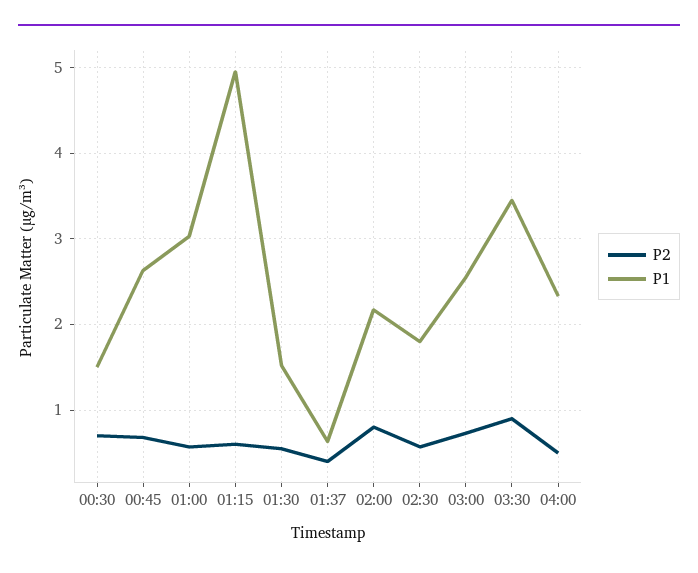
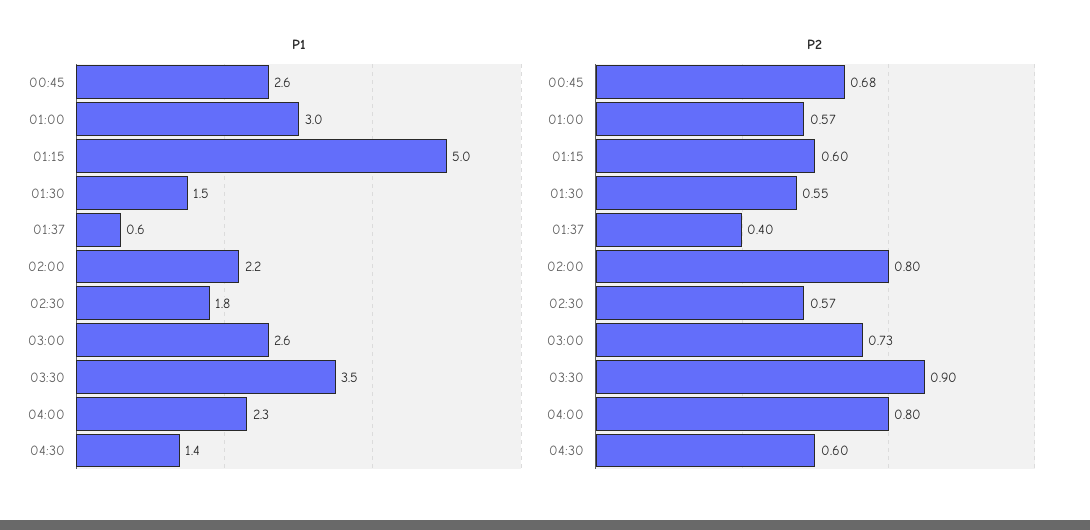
P2, 00:30: 0.7 -> none
P1, 00:30: 1.5 -> none
P2, 04:00: 0.5 -> 0.8
P1, 04:30: none -> 1.4
P2, 04:30: none -> 0.6

